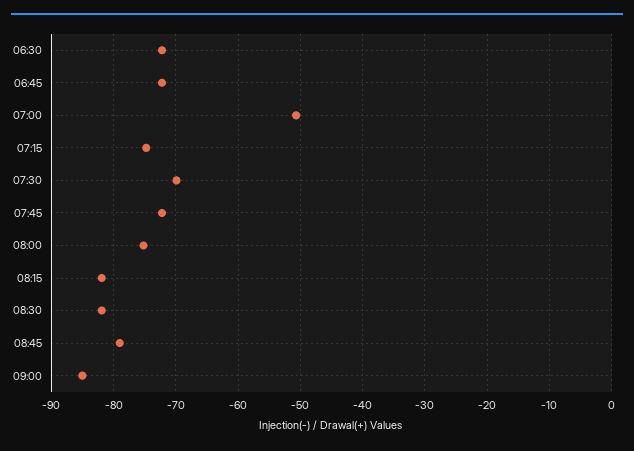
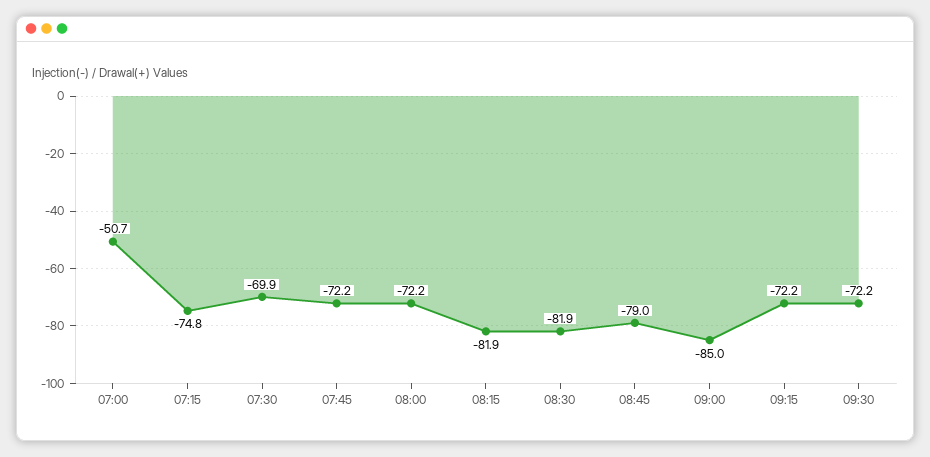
06:30: -72 -> none
06:45: -72 -> none
08:00: -75 -> -72.2
09:15: none -> -72.2
09:30: none -> -72.2

